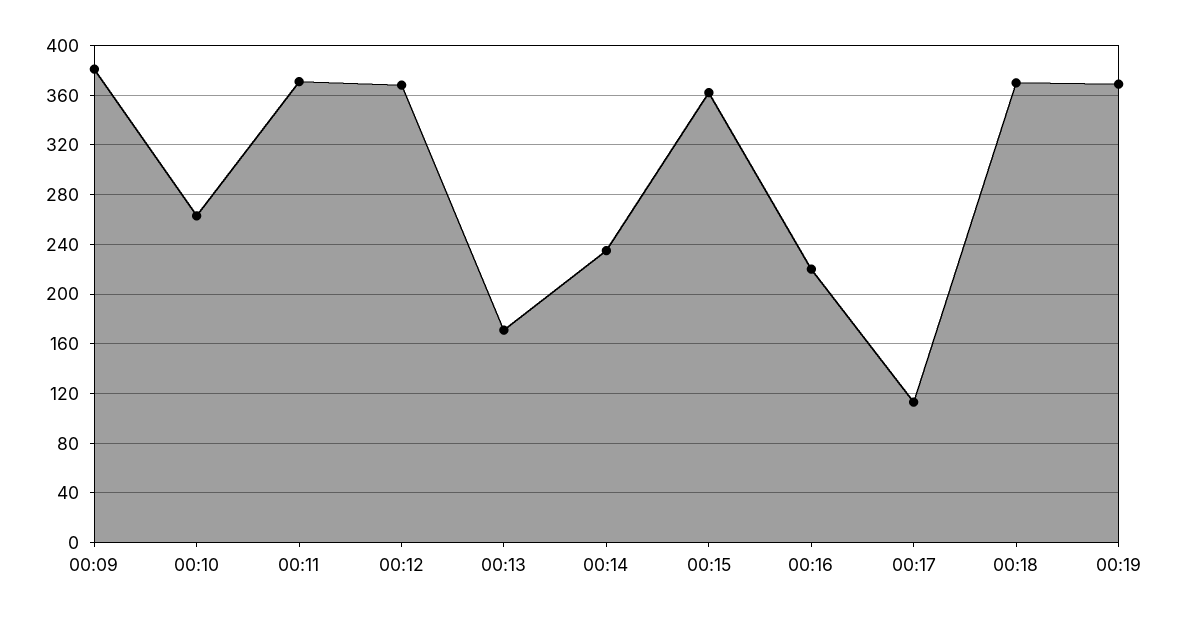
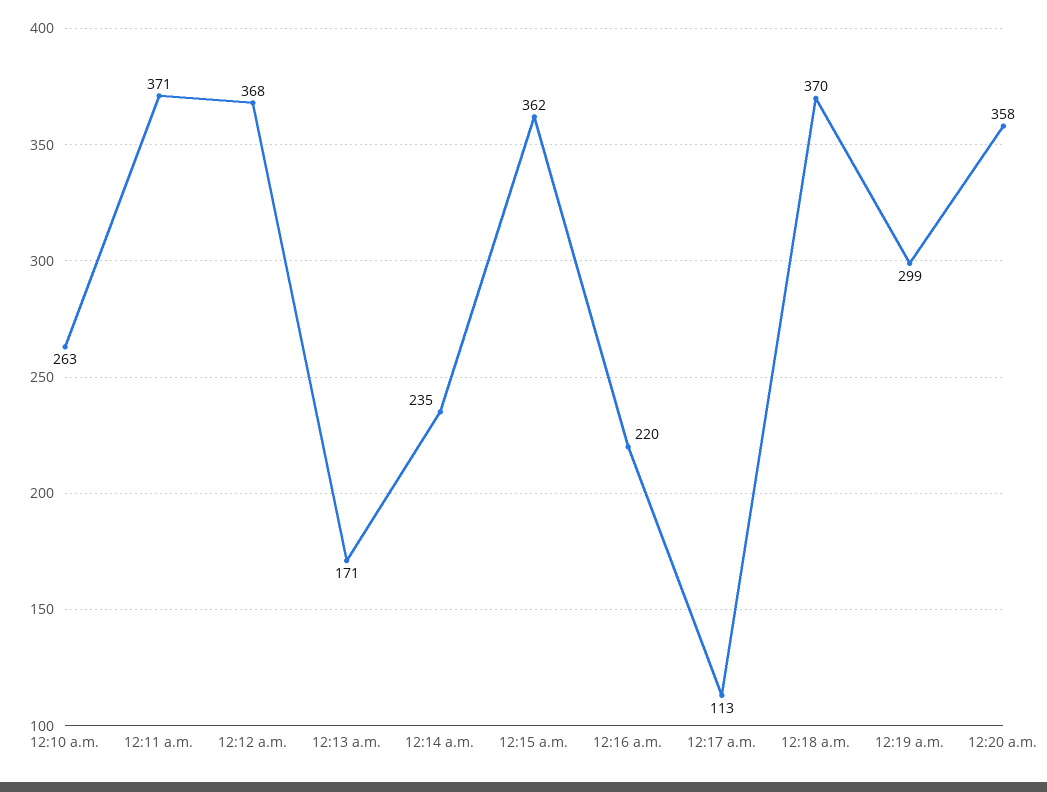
00:09: 380 -> none
00:19: 370 -> 299
12:20 a.m.: none -> 358

